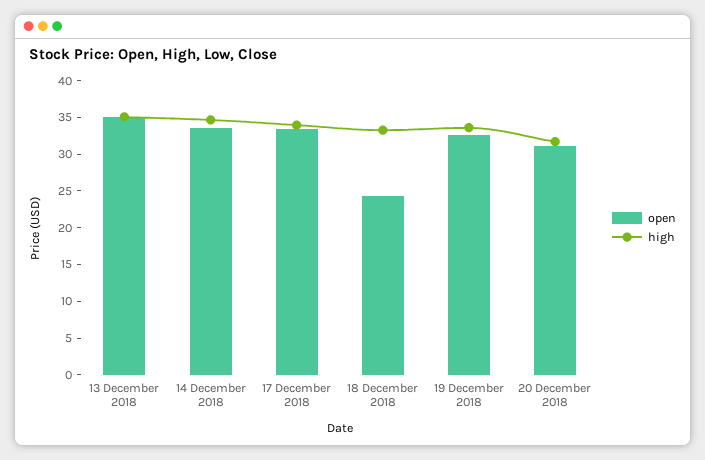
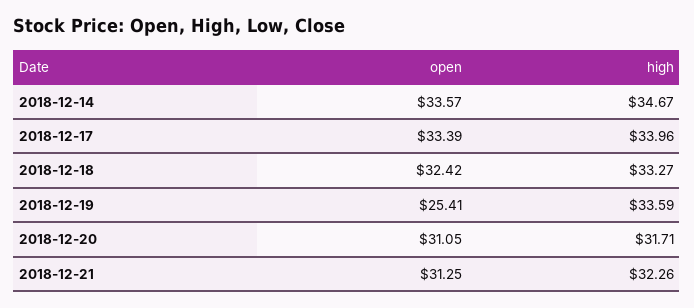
open, 13 December 2018: 35 -> none
high, 13 December 2018: 35 -> none
open, 18 December 2018: 25 -> 32.42
open, 19 December 2018: 32.5 -> 25.41
open, 2018-12-21: none -> 31.25
high, 2018-12-21: none -> 32.26

